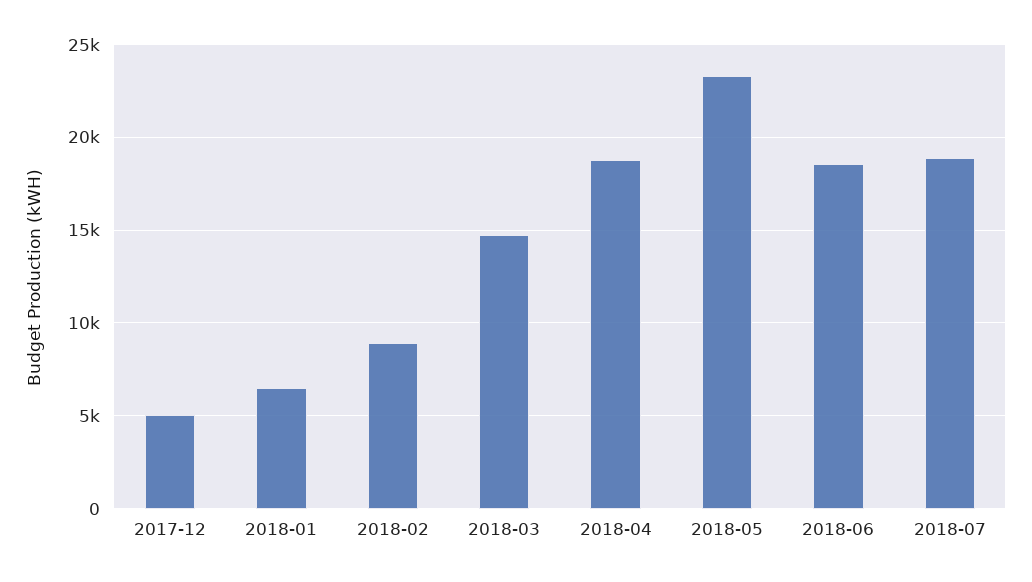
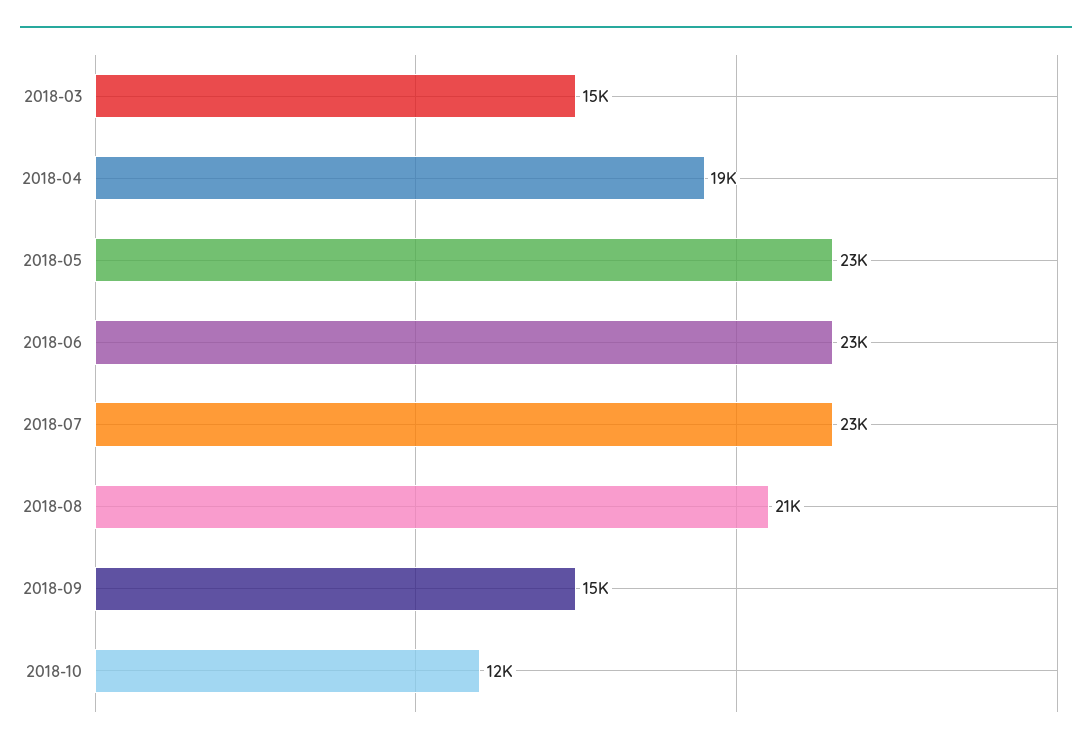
2017-12: 5000 -> none
2018-01: 6500 -> none
2018-02: 9000 -> none
2018-06: 18500 -> 23000
2018-07: 19000 -> 23000
2018-08: none -> 21000
2018-09: none -> 15000
2018-10: none -> 12000

